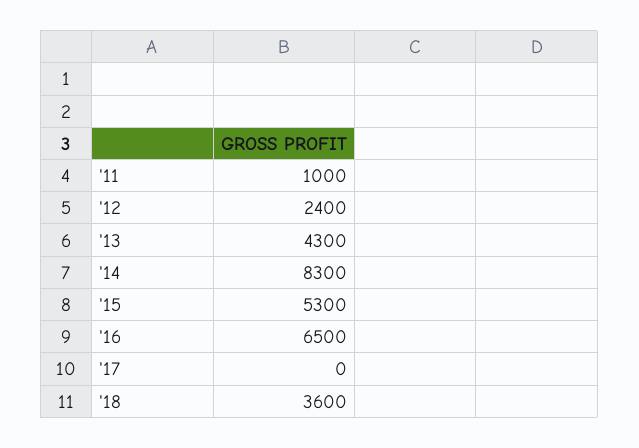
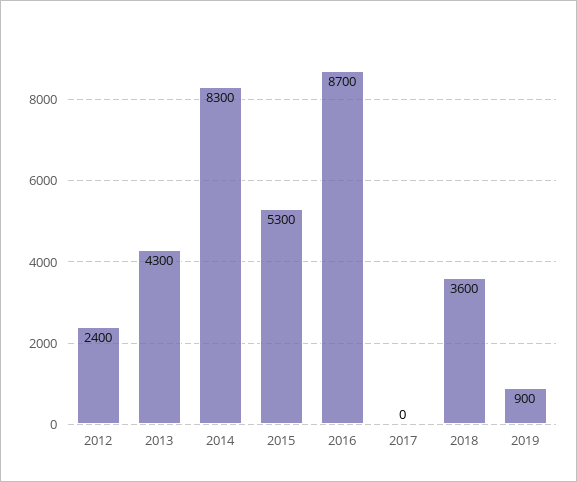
'11: 1000 -> none
'16: 6500 -> 8700
2019: none -> 900

